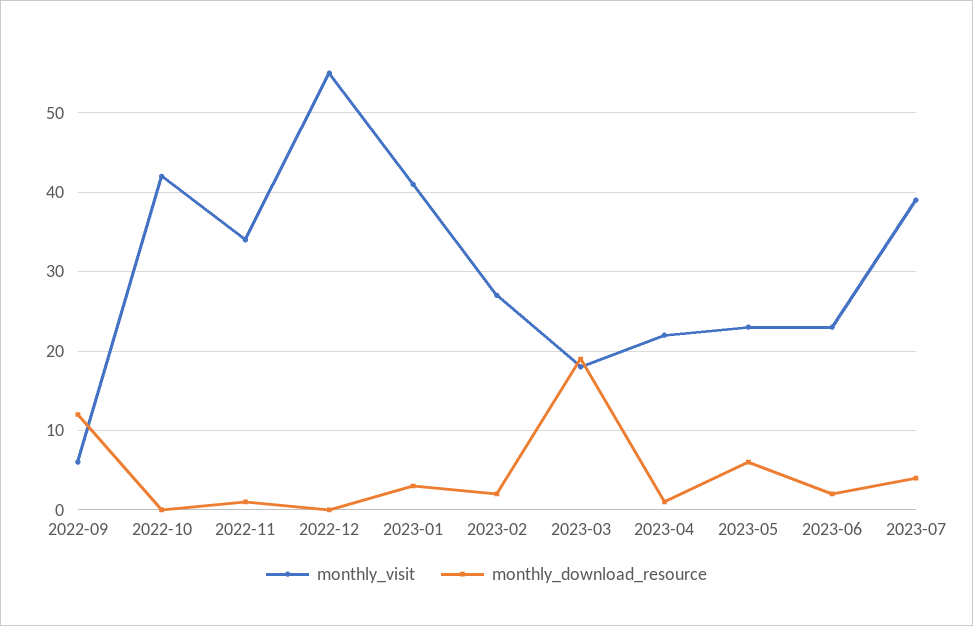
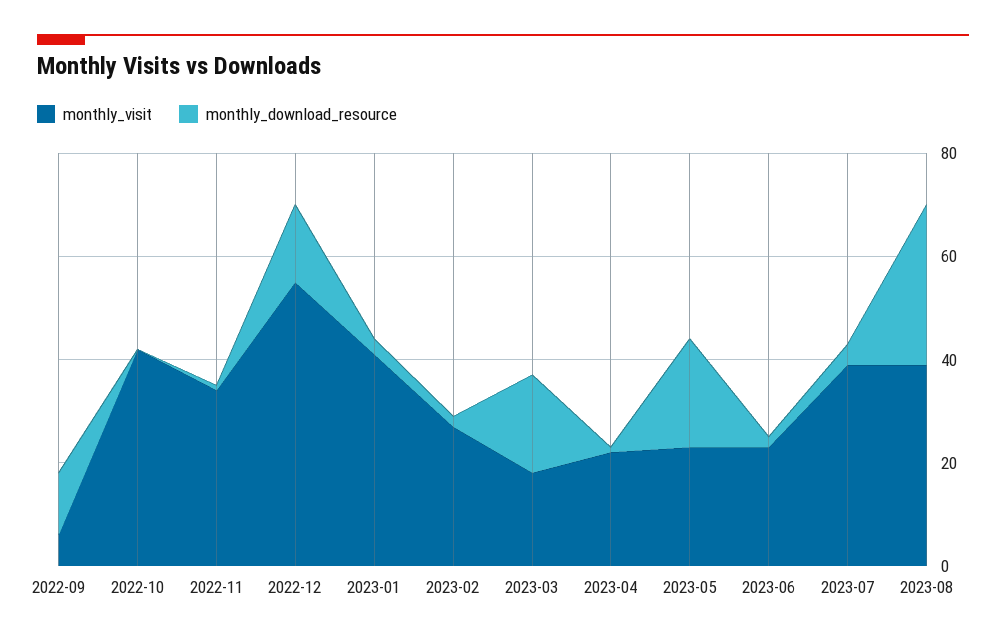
monthly_download_resource, 2022-12: 0 -> 15
monthly_download_resource, 2023-05: 6 -> 20
monthly_visit, 2023-08: none -> 40
monthly_download_resource, 2023-08: none -> 30

